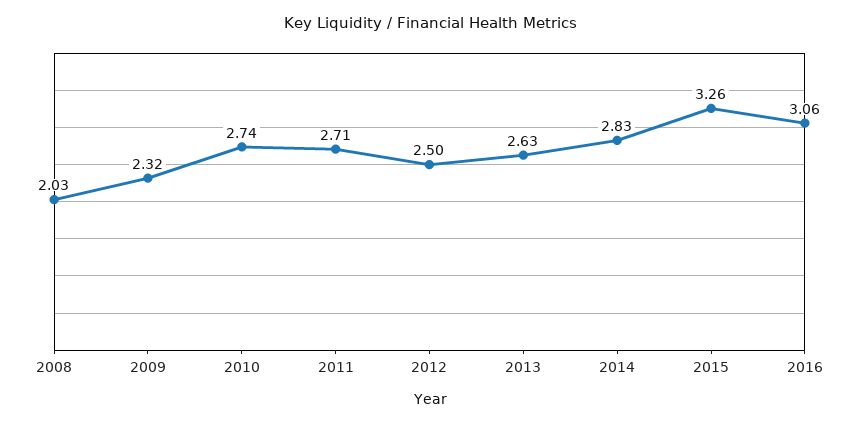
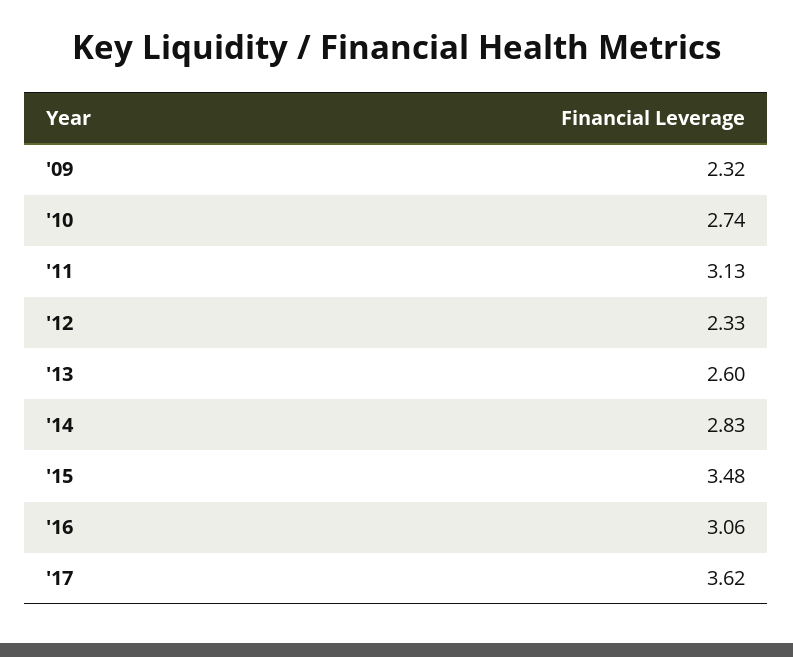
2008: 2.03 -> none
2011: 2.71 -> 3.13
2012: 2.5 -> 2.33
2013: 2.63 -> 2.6
2015: 3.26 -> 3.48
'17: none -> 3.62

